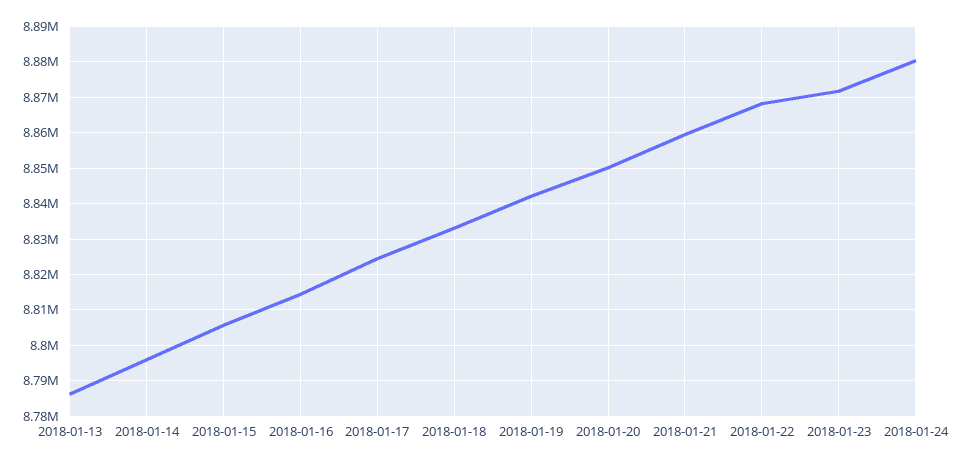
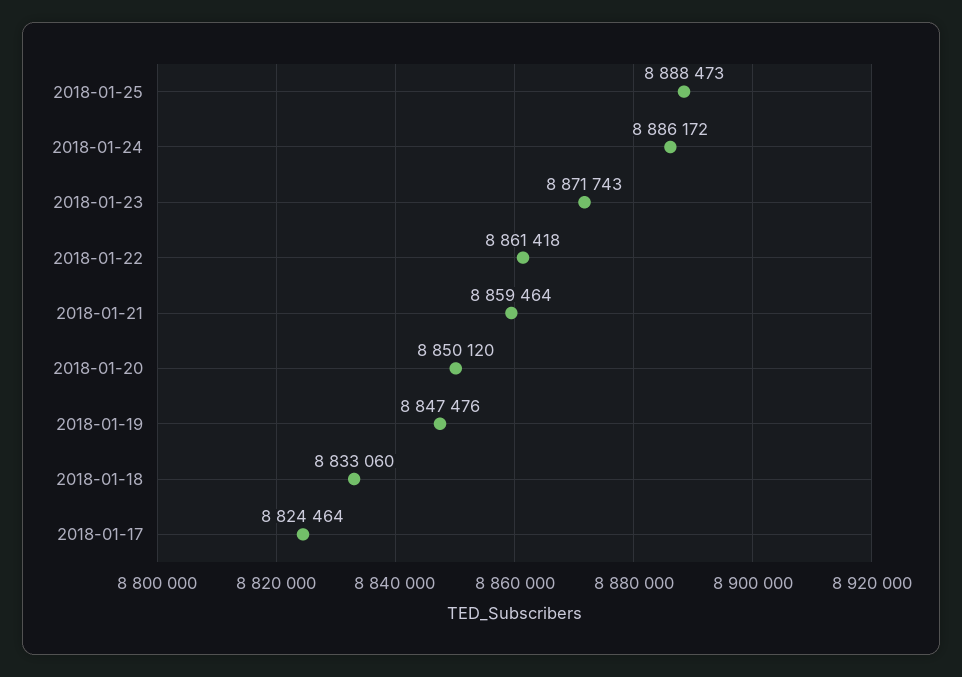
2018-01-13: 8786000 -> none
2018-01-14: 8796000 -> none
2018-01-15: 8806000 -> none
2018-01-16: 8814000 -> none
2018-01-19: 8842000 -> 8847476
2018-01-22: 8868000 -> 8861418
2018-01-24: 8880000 -> 8886172
2018-01-25: none -> 8888473

